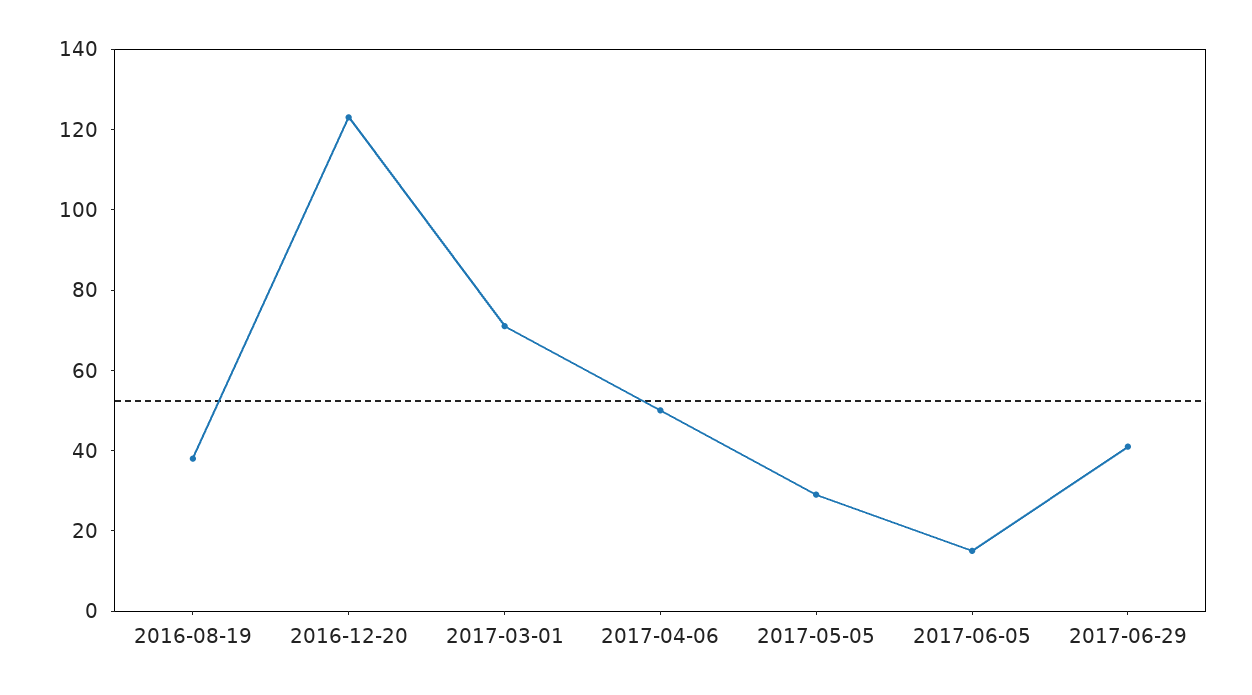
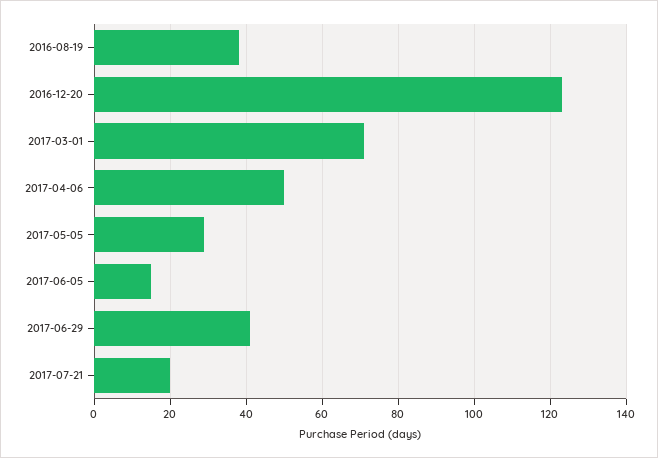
2017-07-21: none -> 20

